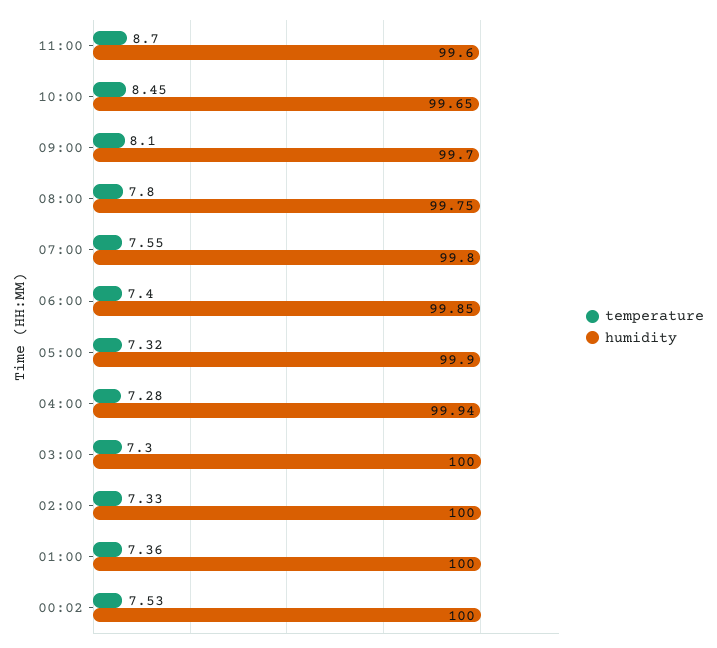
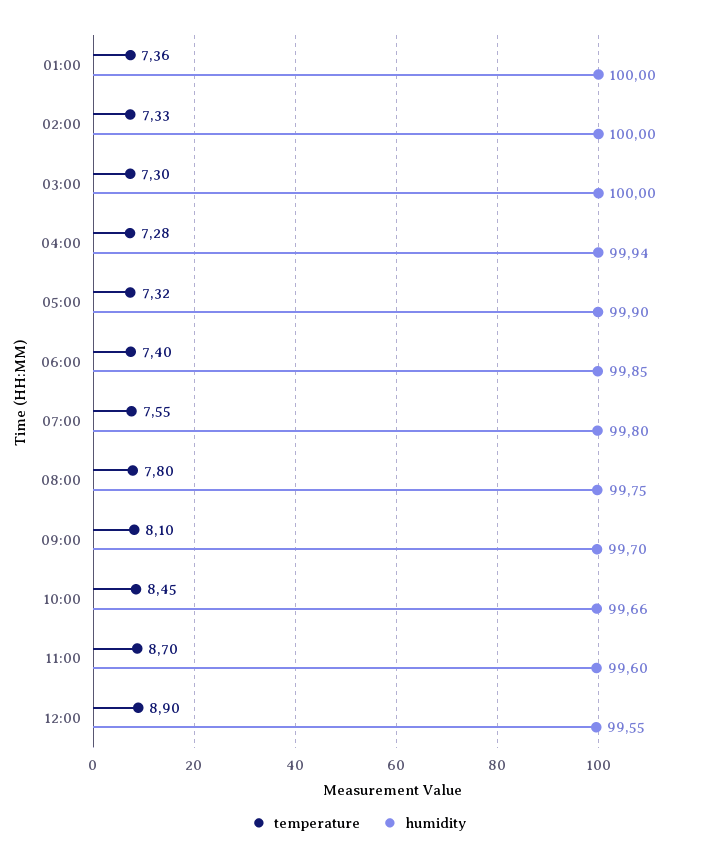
humidity, 10:00: 99.65 -> 99.66
temperature, 00:02: 7.53 -> none
humidity, 00:02: 100 -> none
temperature, 12:00: none -> 8.9
humidity, 12:00: none -> 99.55

